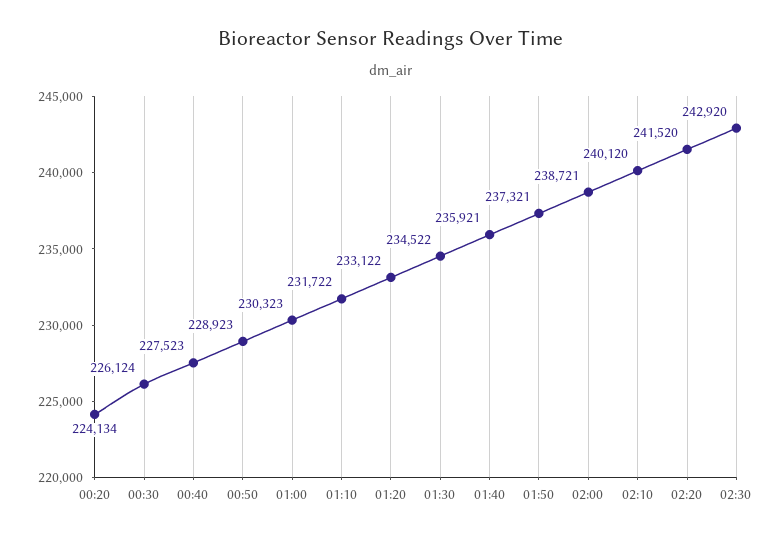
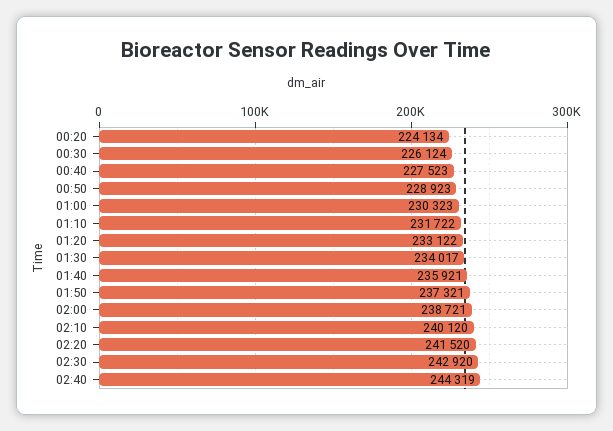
01:30: 234522 -> 234017
02:40: none -> 244319

